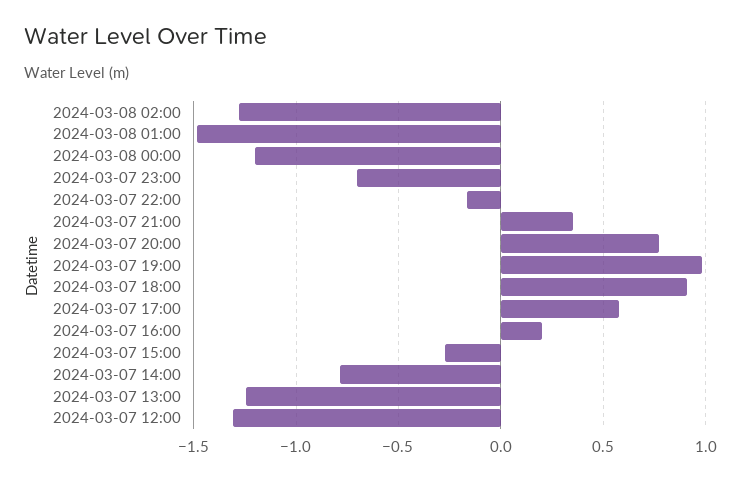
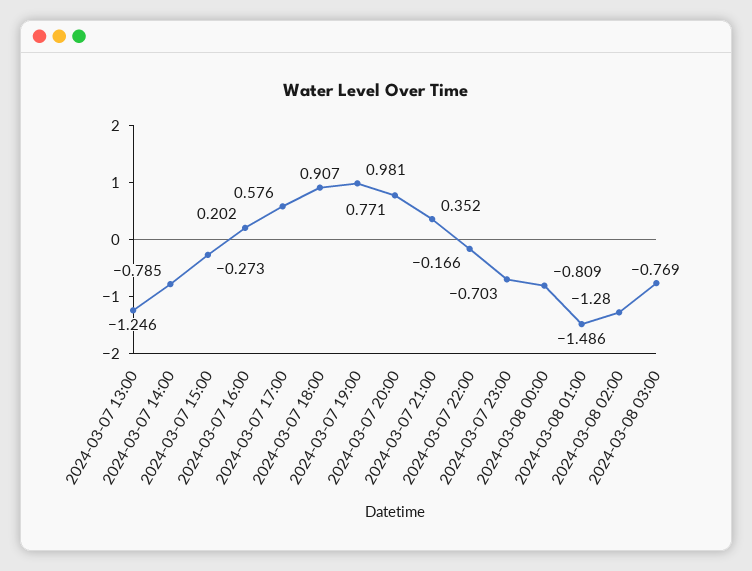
2024-03-08 00:00: -1.2 -> -0.809
2024-03-07 12:00: -1.3 -> none
2024-03-08 03:00: none -> -0.769

